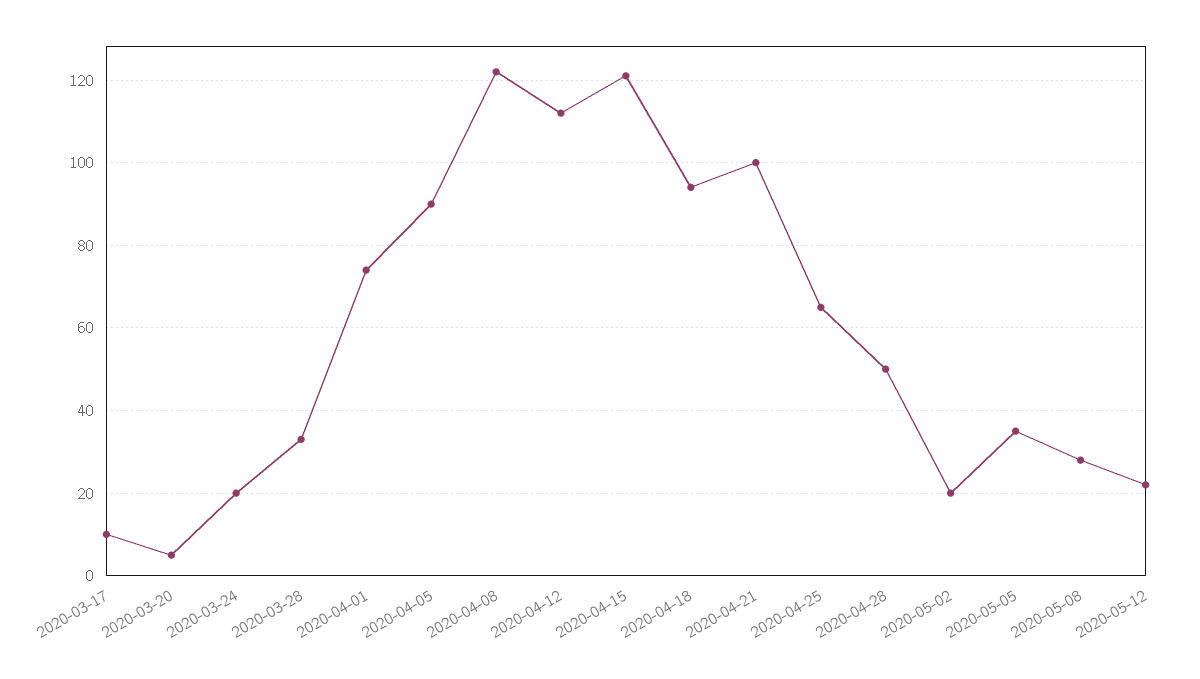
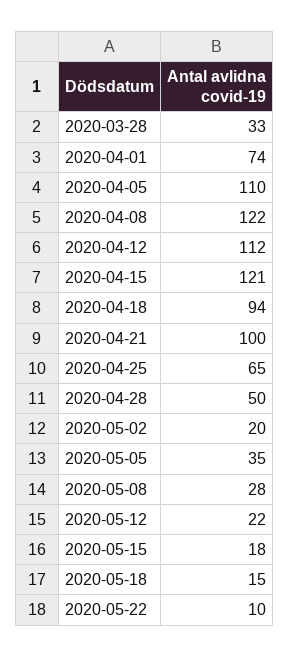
2020-03-17: 10 -> none
2020-03-20: 5 -> none
2020-03-24: 20 -> none
2020-04-05: 90 -> 110
2020-05-15: none -> 18
2020-05-18: none -> 15
2020-05-22: none -> 10

